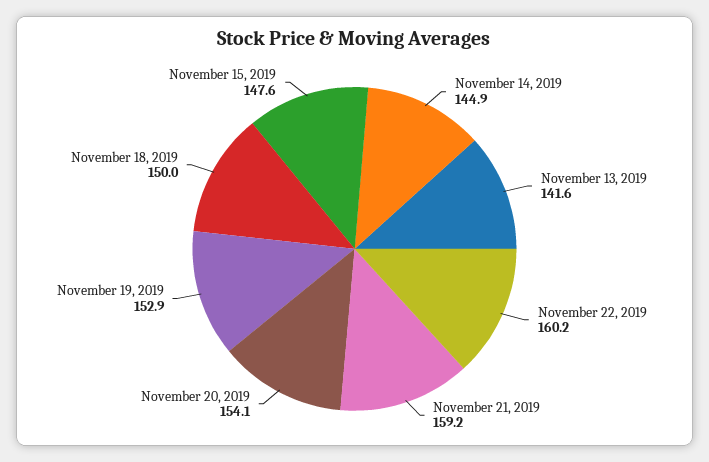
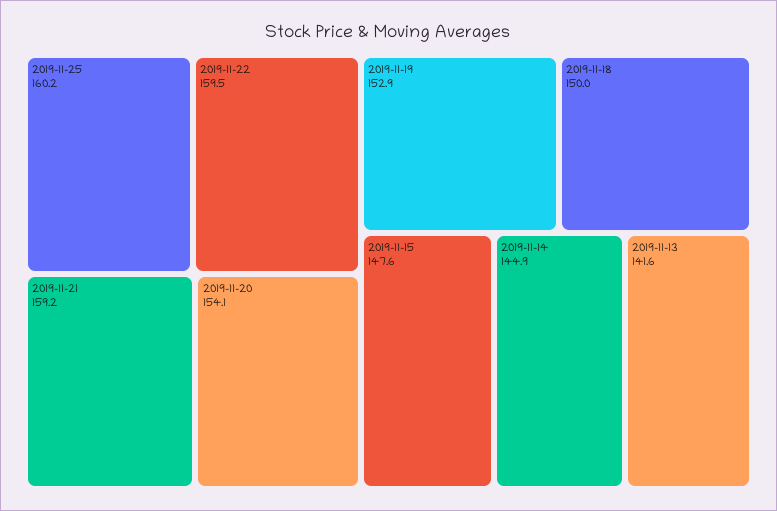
November 22, 2019: 160.2 -> 159.5
2019-11-25: none -> 160.2

